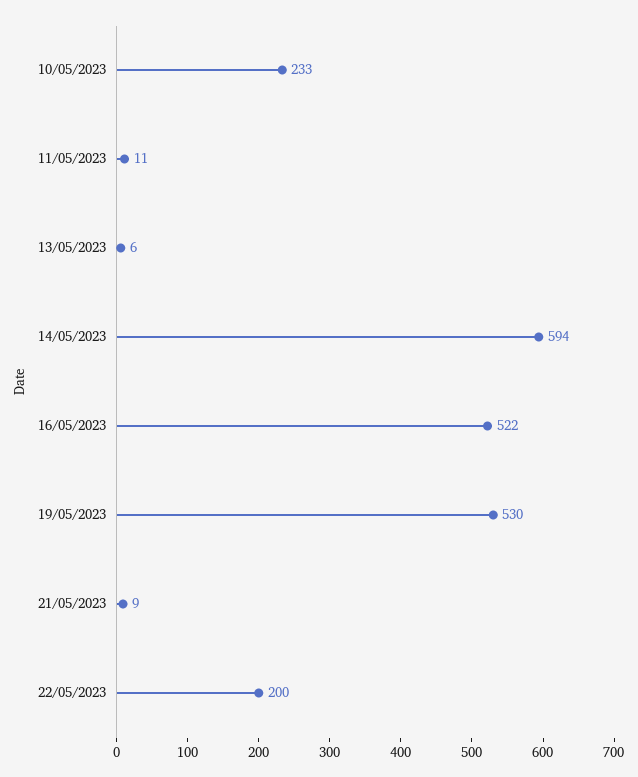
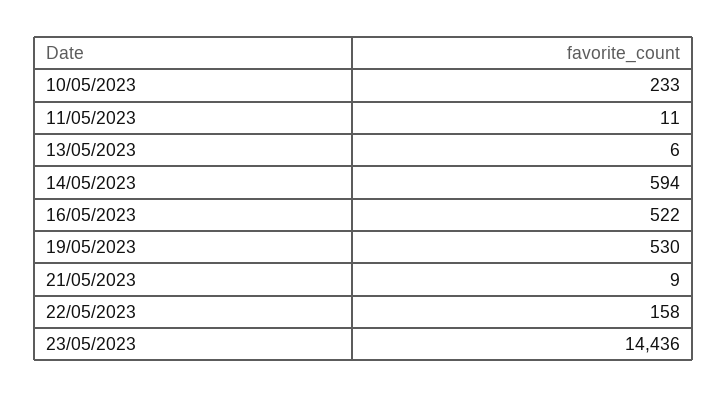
22/05/2023: 200 -> 158
23/05/2023: none -> 14436

